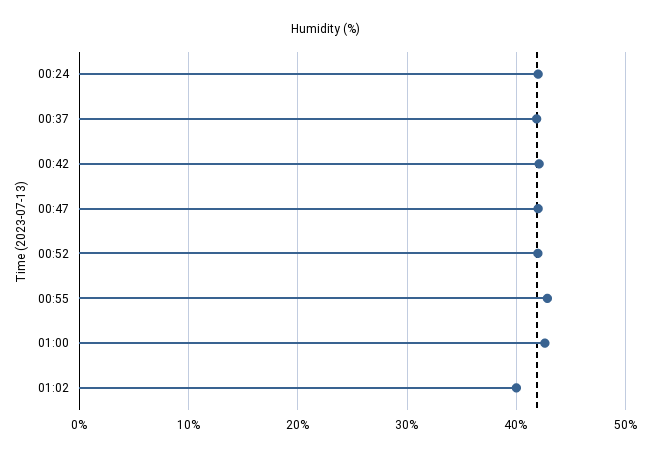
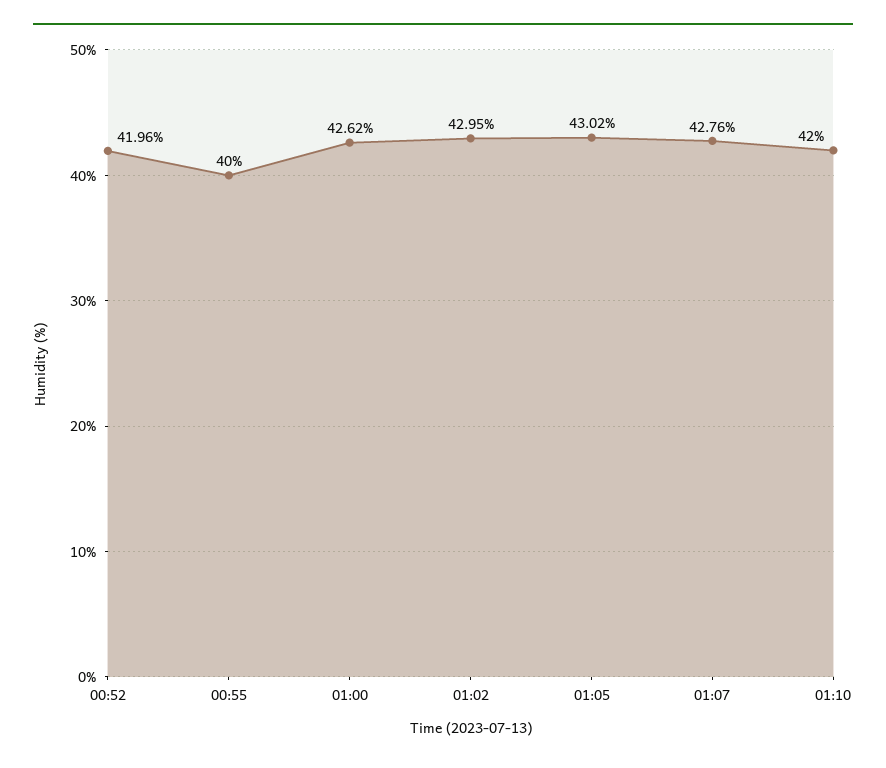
00:24: 42 -> none
00:37: 42 -> none
00:42: 42 -> none
00:47: 42 -> none
00:55: 43 -> 40
01:02: 40 -> 42.95
01:05: none -> 43.02
01:07: none -> 42.76
01:10: none -> 42

